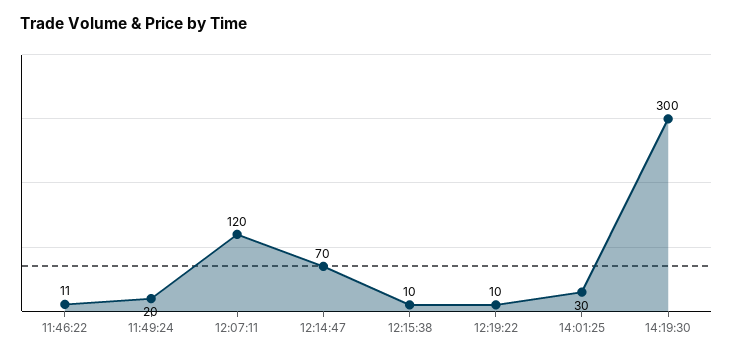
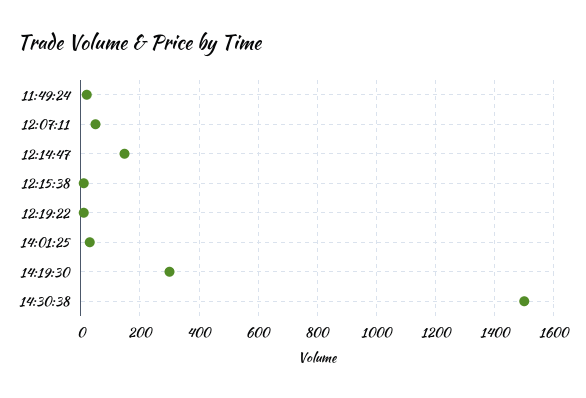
11:46:22: 11 -> none
12:07:11: 120 -> 50
12:14:47: 70 -> 150
14:30:38: none -> 1500

